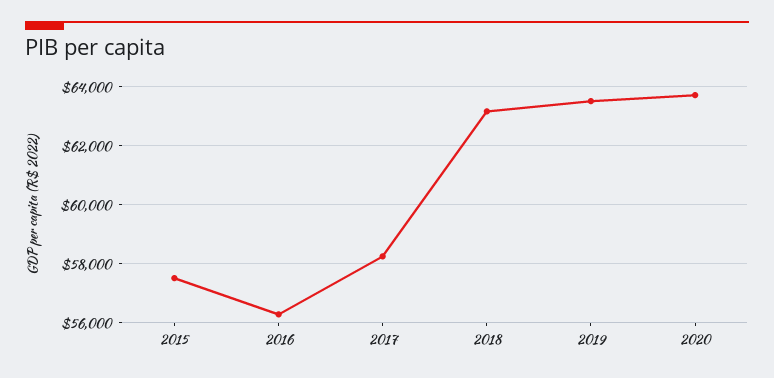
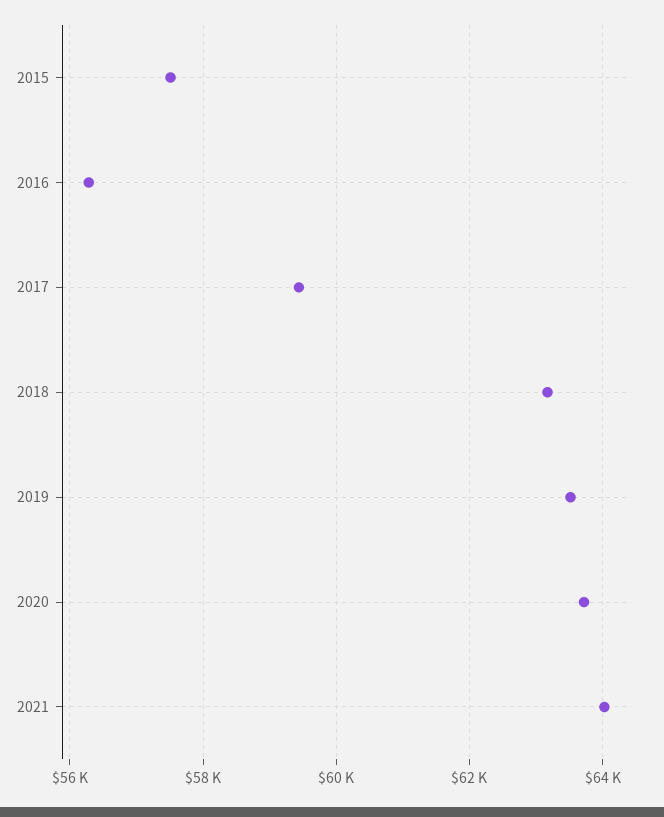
2017: 58250 -> 59400
2021: none -> 64000

